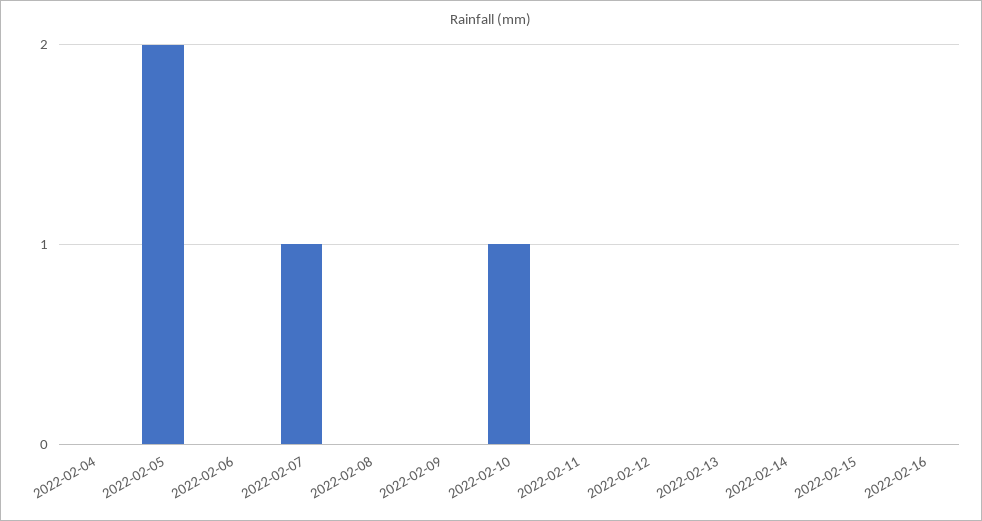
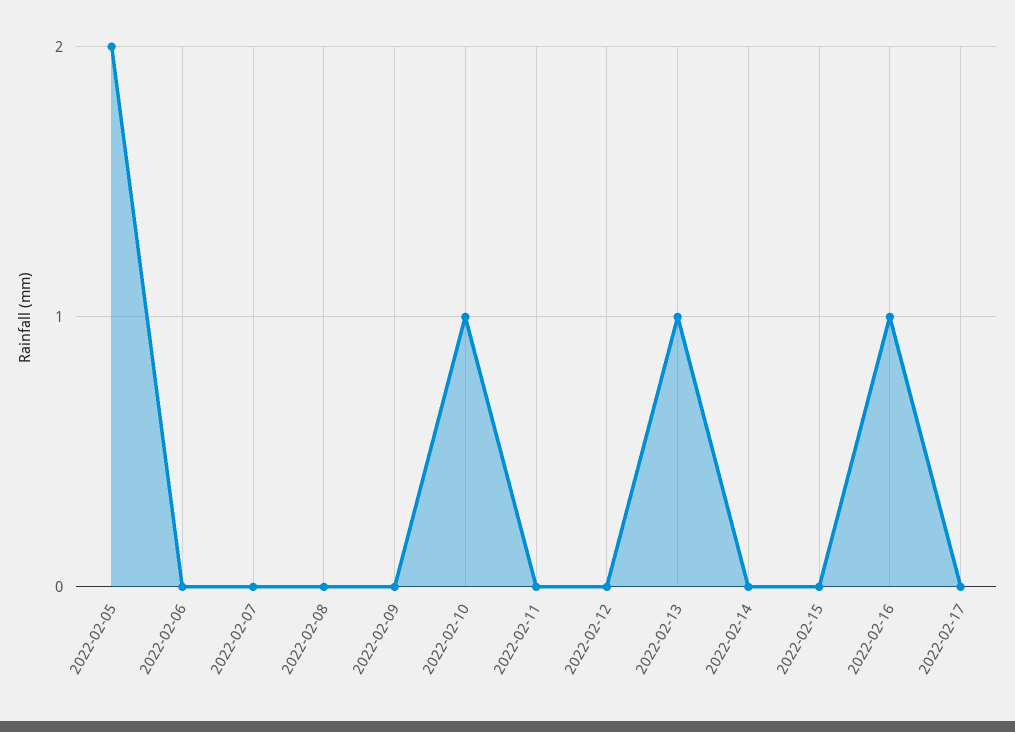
2022-02-04: 0 -> none
2022-02-07: 1 -> 0
2022-02-13: 0 -> 1
2022-02-16: 0 -> 1
2022-02-17: none -> 0

